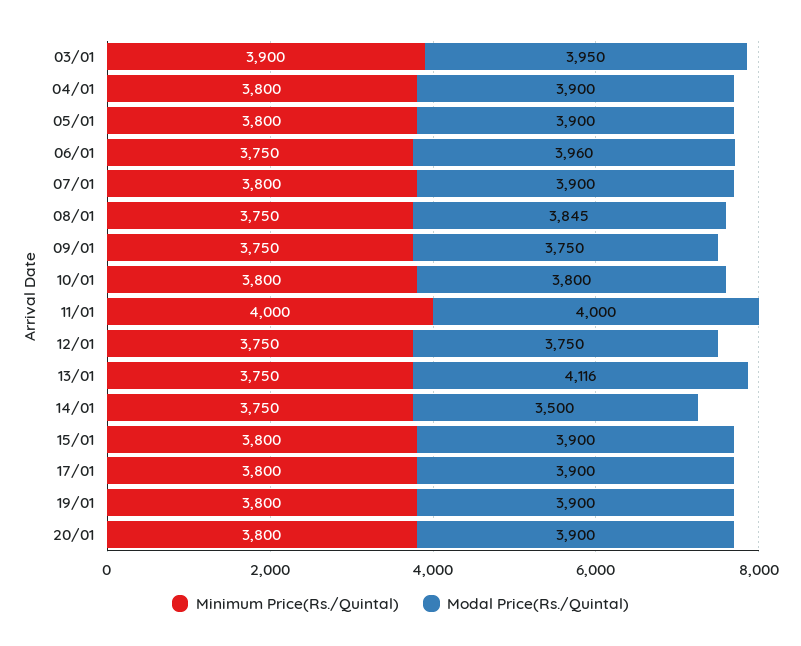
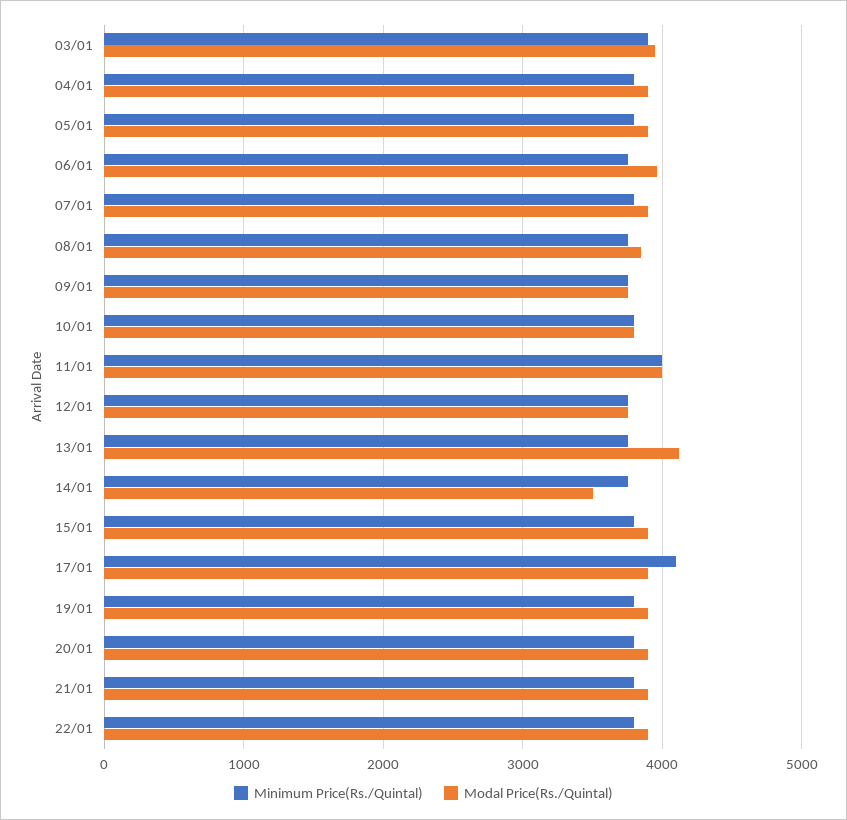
Minimum Price(Rs./Quintal), 17/01: 3800 -> 4100
Minimum Price(Rs./Quintal), 21/01: none -> 3800
Modal Price(Rs./Quintal), 21/01: none -> 3900
Minimum Price(Rs./Quintal), 22/01: none -> 3800
Modal Price(Rs./Quintal), 22/01: none -> 3900

